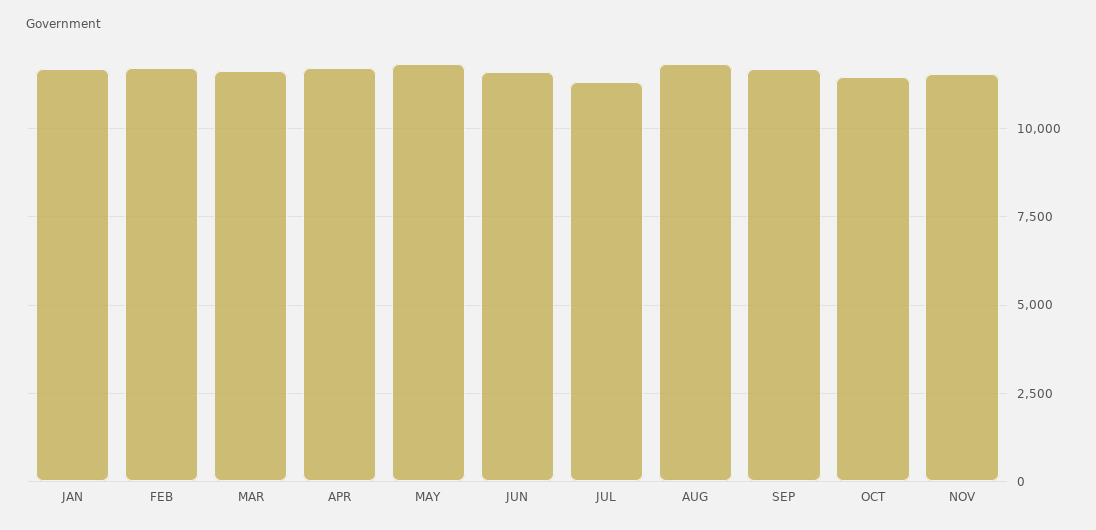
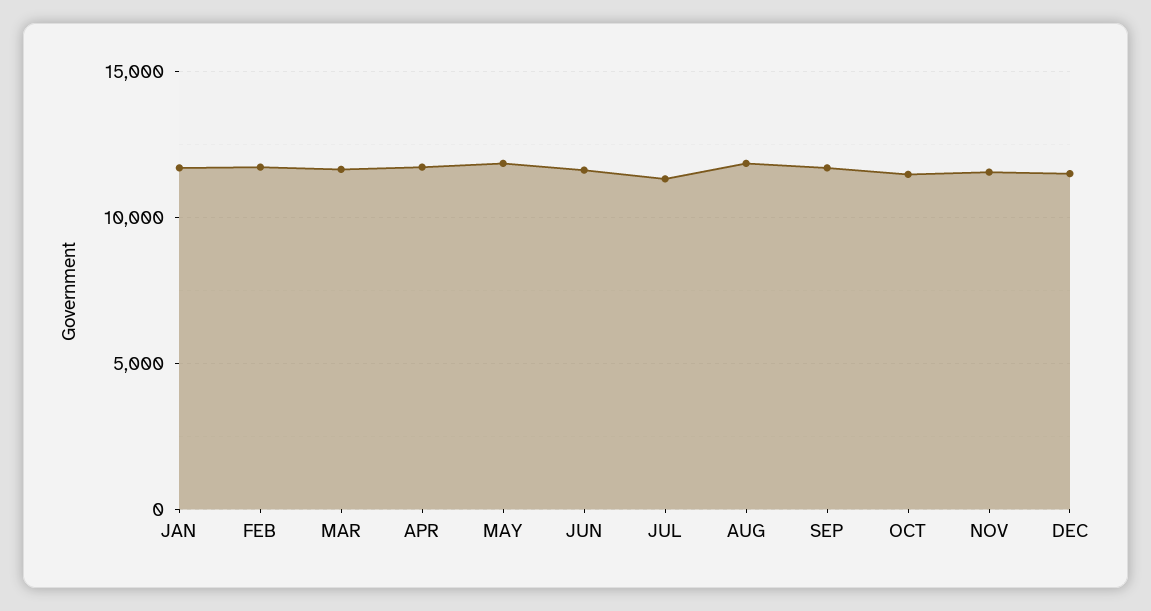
DEC: none -> 11500

